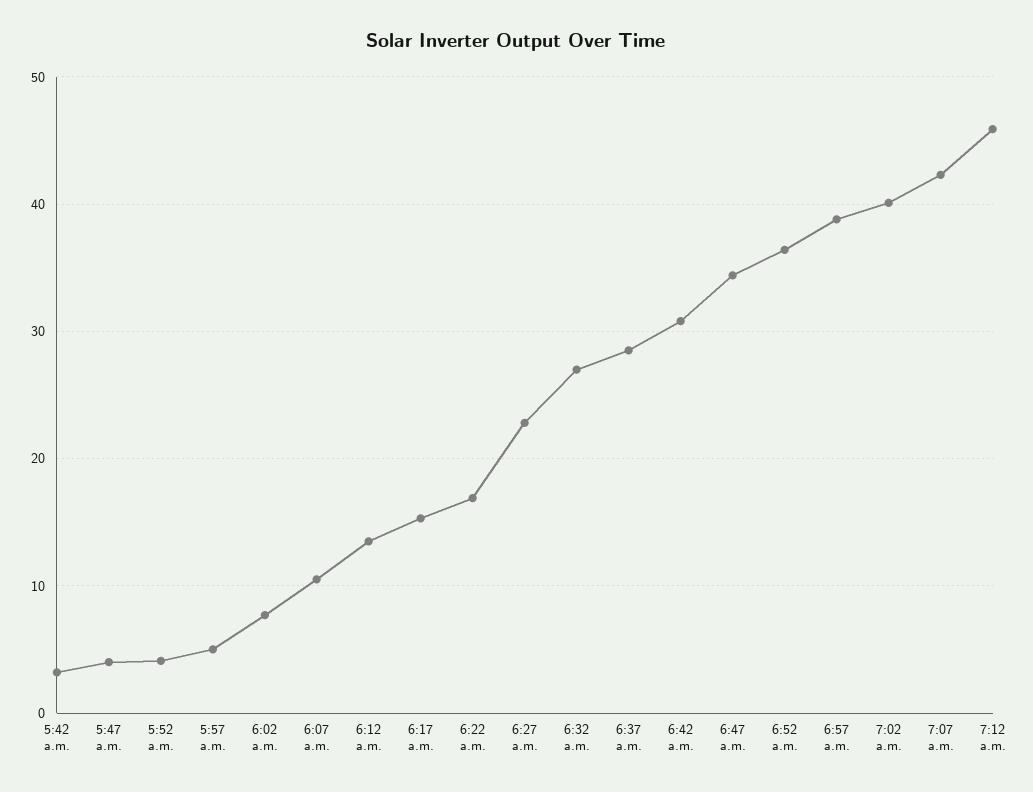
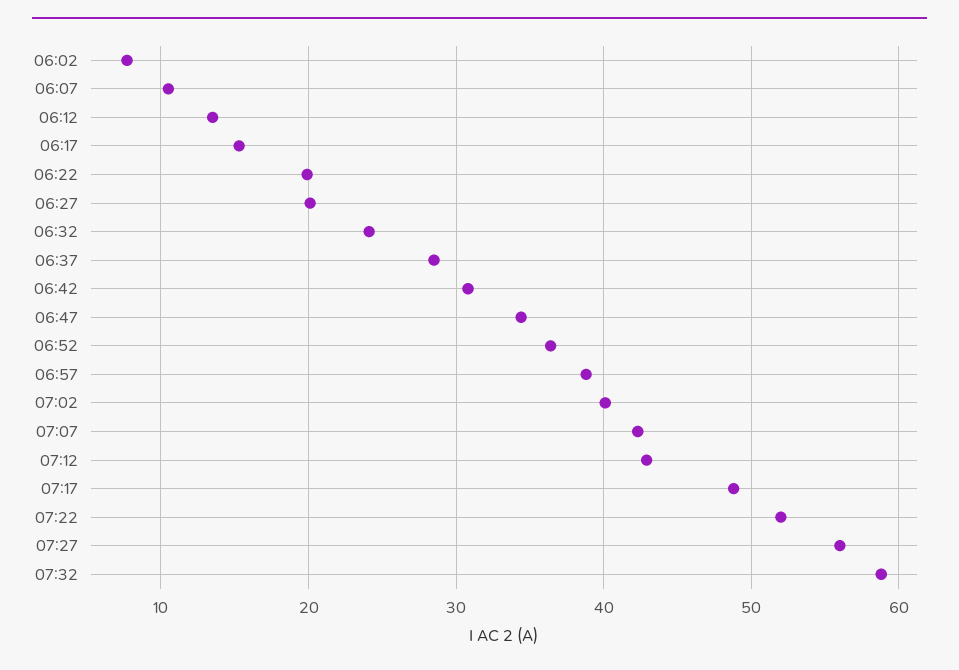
5:42 a.m.: 3 -> none
5:47 a.m.: 4 -> none
5:52 a.m.: 4 -> none
5:57 a.m.: 5 -> none
6:22 a.m.: 17 -> 20
6:27 a.m.: 23 -> 20
6:32 a.m.: 27 -> 24
7:12 a.m.: 46 -> 43
07:17: none -> 49
07:22: none -> 52
07:27: none -> 56
07:32: none -> 59

